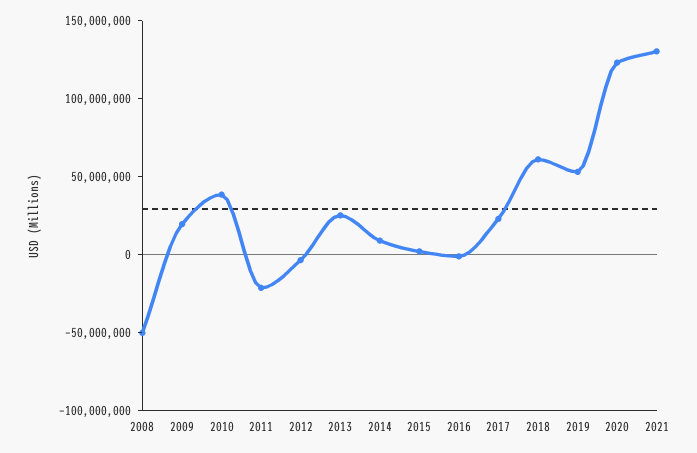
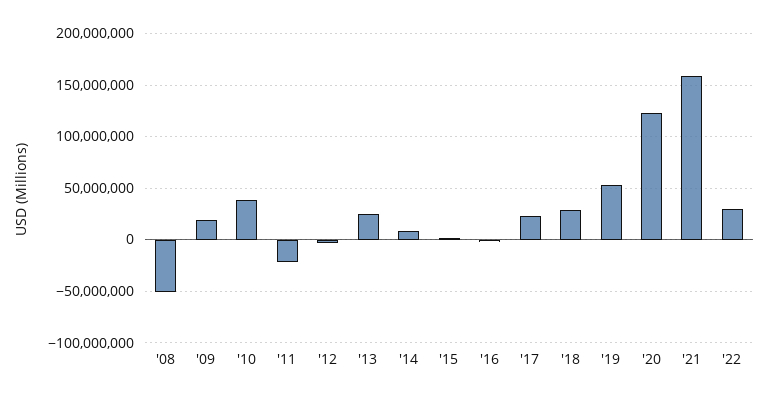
2018: 60000000 -> 30000000
2021: 130000000 -> 160000000
'22: none -> 30000000

